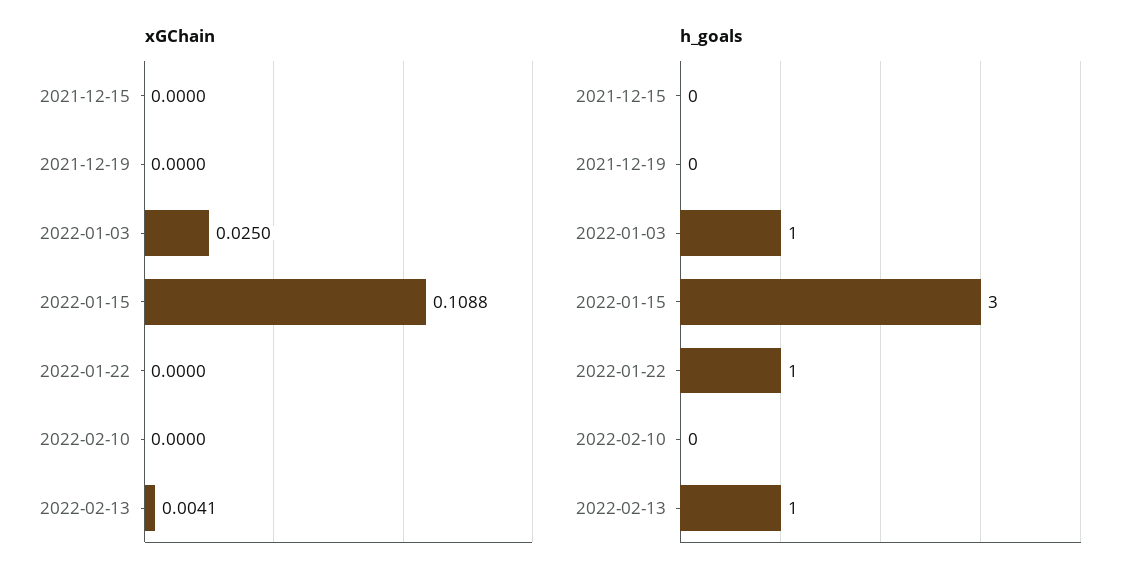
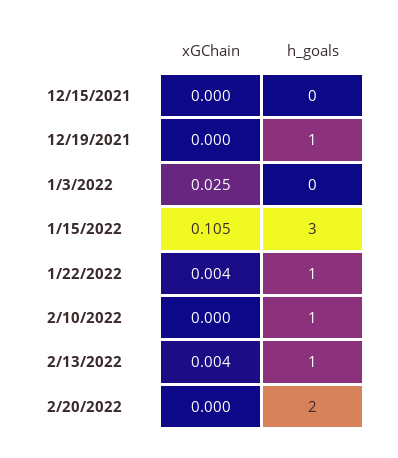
xGChain, 2022-01-15: 0.1088 -> 0.105
xGChain, 2022-01-22: 0 -> 0.004
h_goals, 2021-12-19: 0 -> 1
h_goals, 2022-01-03: 1 -> 0
h_goals, 2022-02-10: 0 -> 1
xGChain, 2/20/2022: none -> 0
h_goals, 2/20/2022: none -> 2

